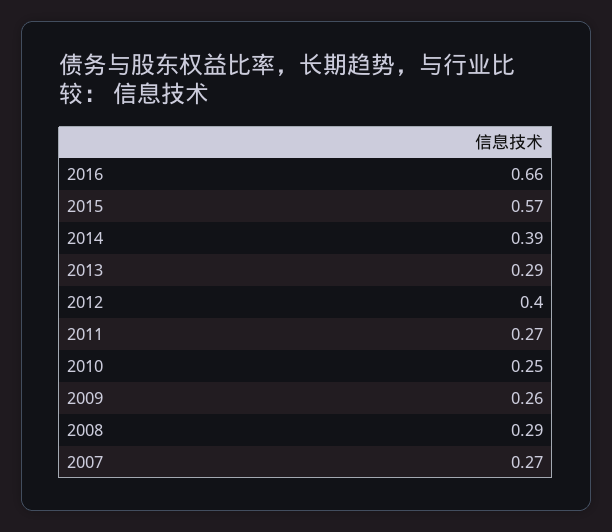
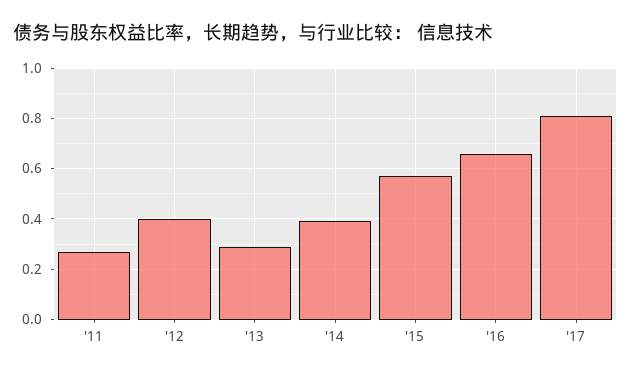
2010: 0.25 -> none
2009: 0.26 -> none
2008: 0.29 -> none
2007: 0.27 -> none
'17: none -> 0.8

